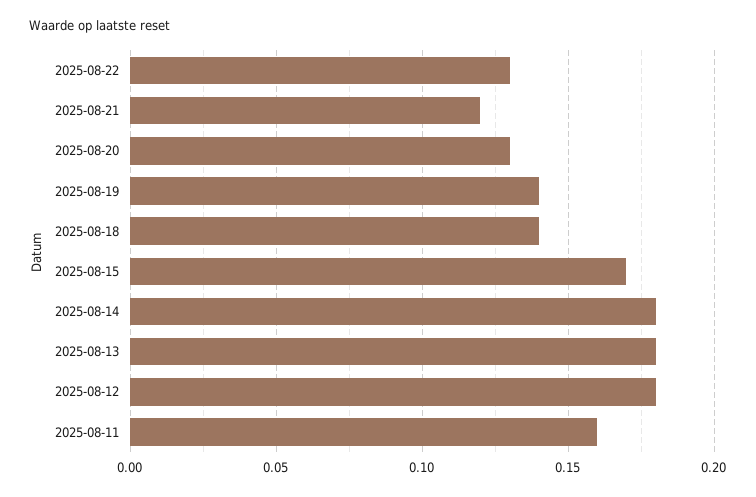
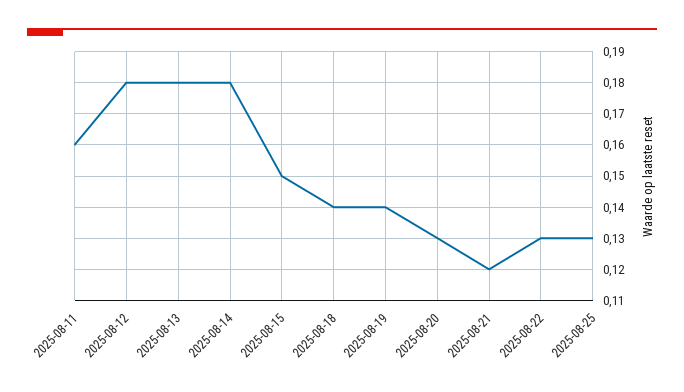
2025-08-15: 0.17 -> 0.15
2025-08-25: none -> 0.13

